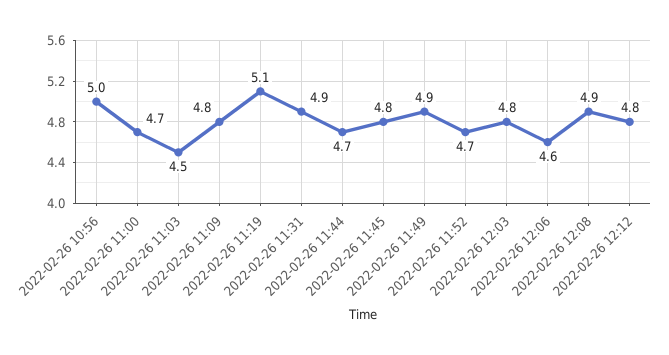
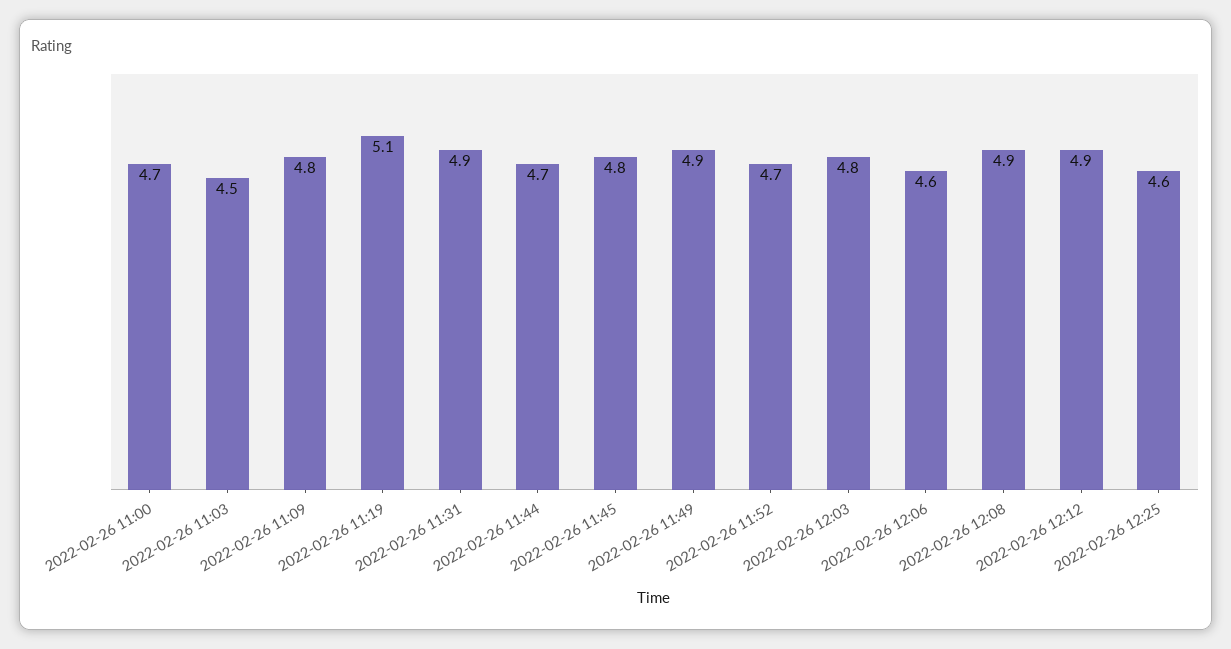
2022-02-26 10:56: 5 -> none
2022-02-26 12:12: 4.8 -> 4.9
2022-02-26 12:25: none -> 4.6

